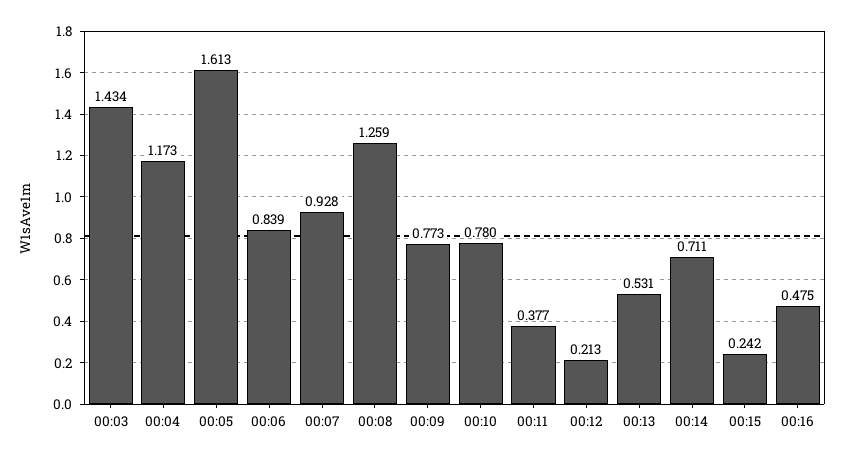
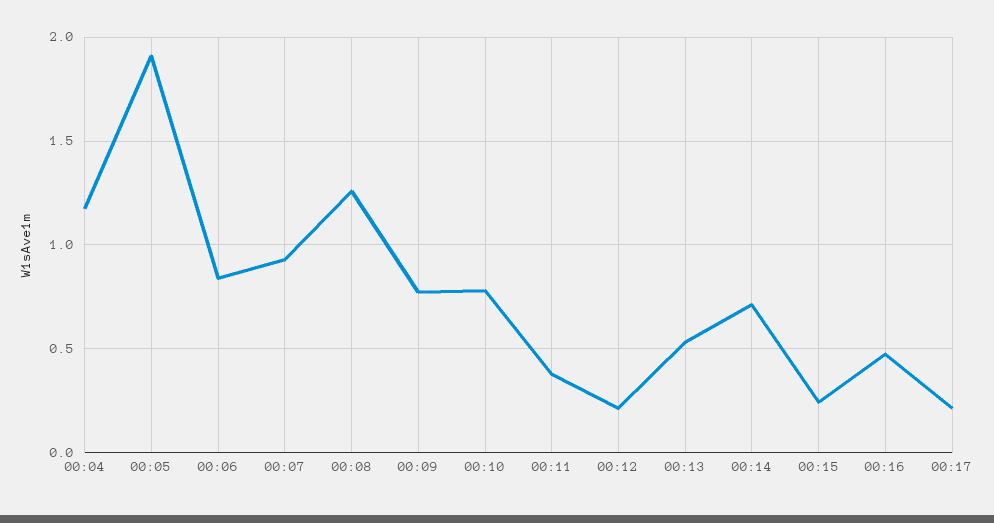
00:03: 1.434 -> none
00:05: 1.613 -> 1.9
00:17: none -> 0.2

